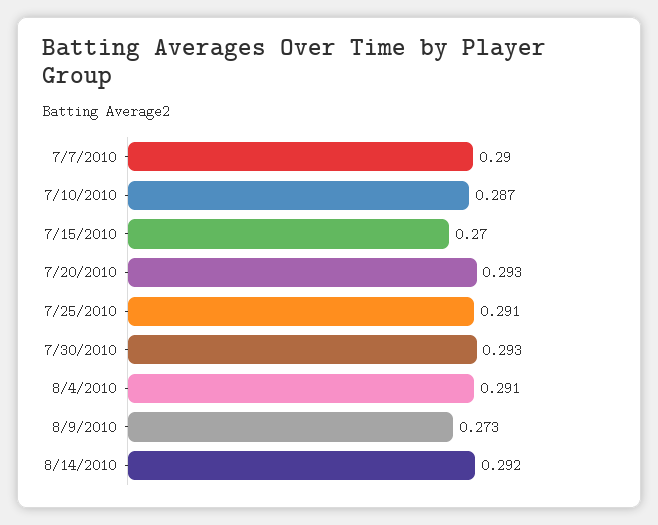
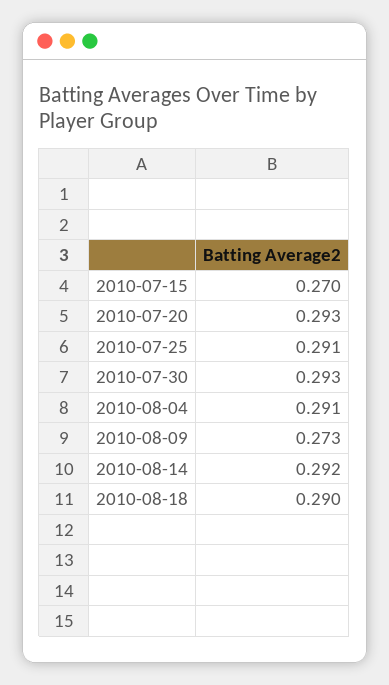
7/7/2010: 0.29 -> none
7/10/2010: 0.287 -> none
2010-08-18: none -> 0.29

